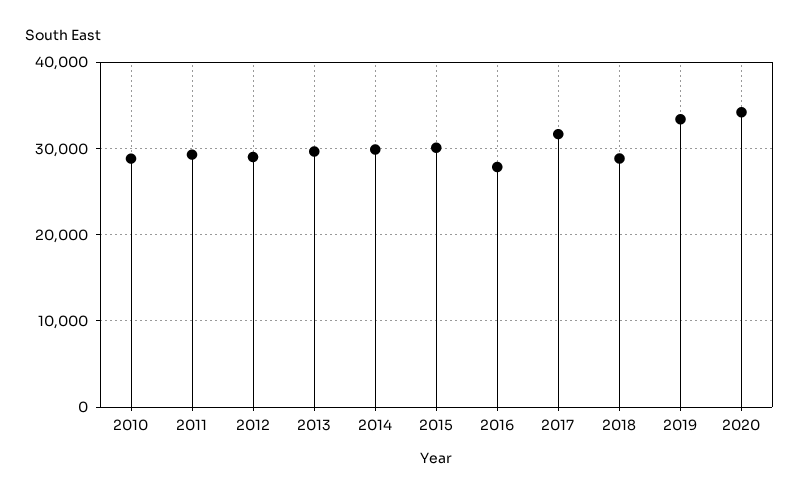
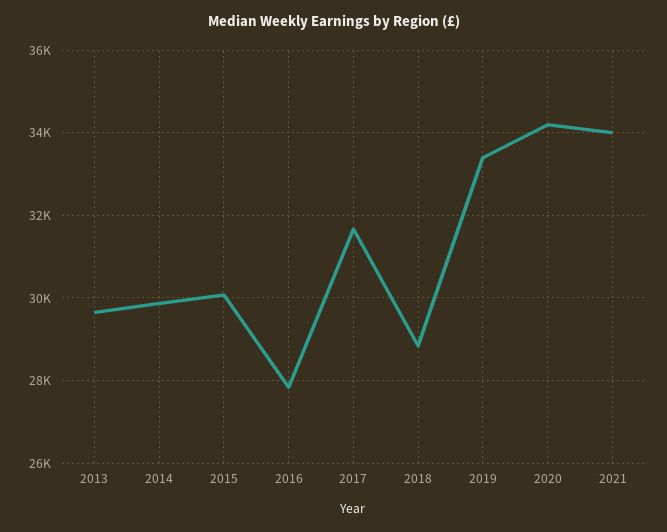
2010: 29000 -> none
2011: 29000 -> none
2012: 29000 -> none
2021: none -> 34000

